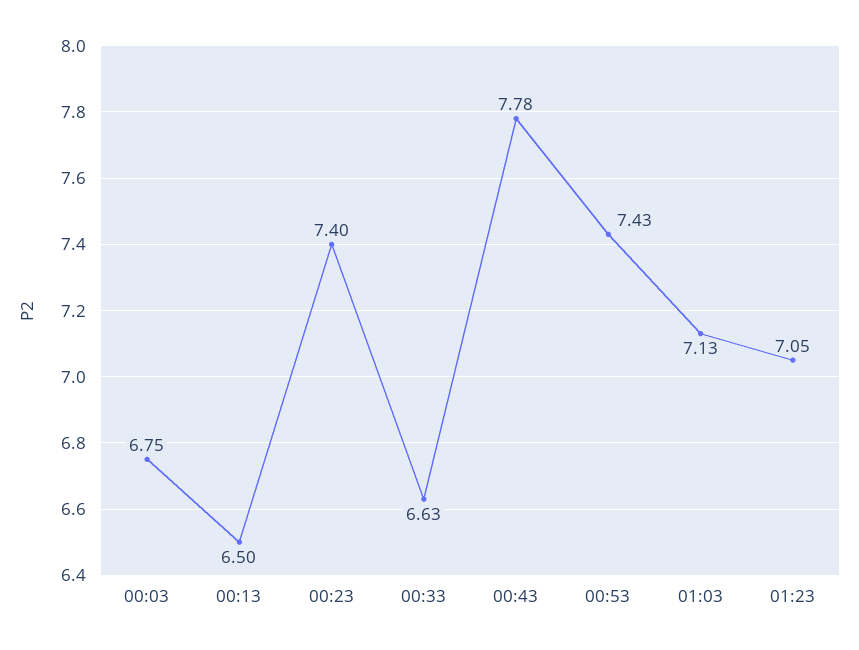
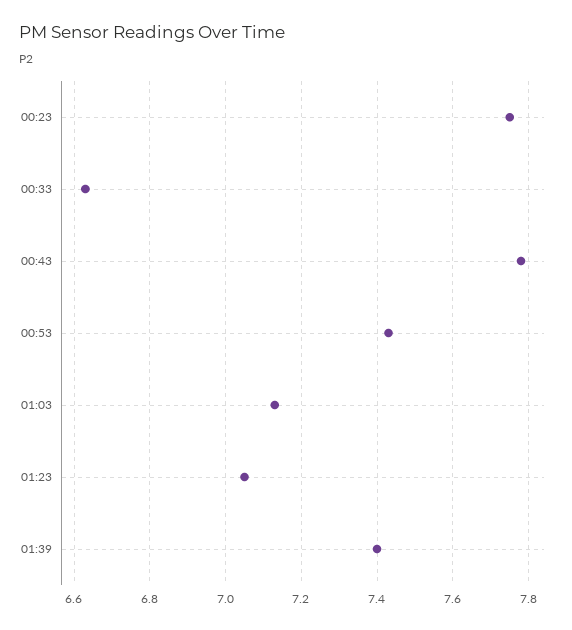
00:03: 6.75 -> none
00:13: 6.5 -> none
00:23: 7.4 -> 7.75
01:39: none -> 7.4

